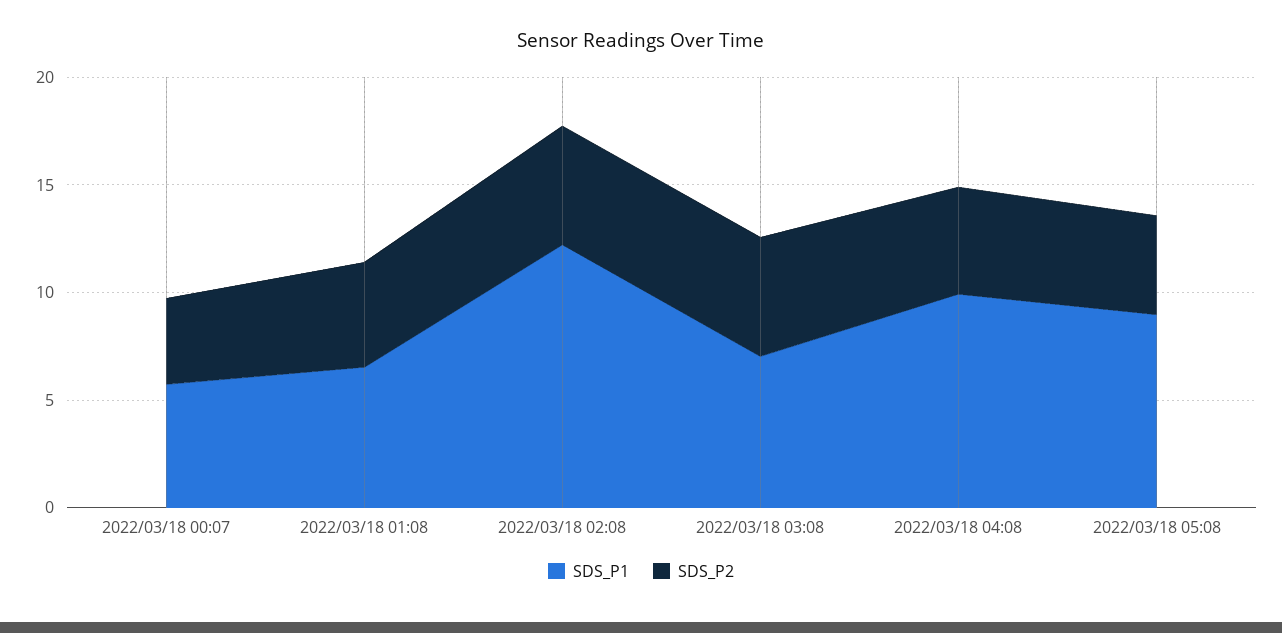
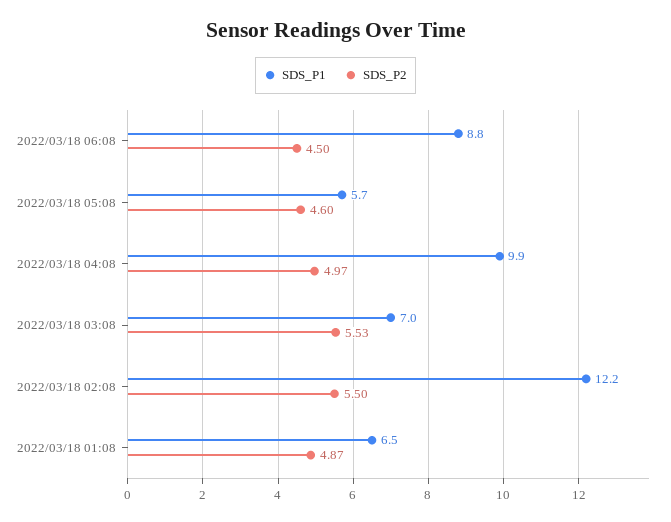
SDS_P1, 2022/03/18 00:07: 6 -> none
SDS_P2, 2022/03/18 00:07: 4 -> none
SDS_P1, 2022/03/18 05:08: 9 -> 5.7
SDS_P1, 2022/03/18 06:08: none -> 8.8
SDS_P2, 2022/03/18 06:08: none -> 4.5

